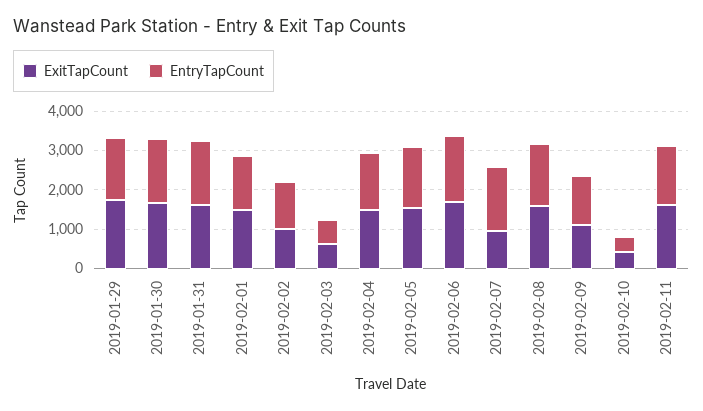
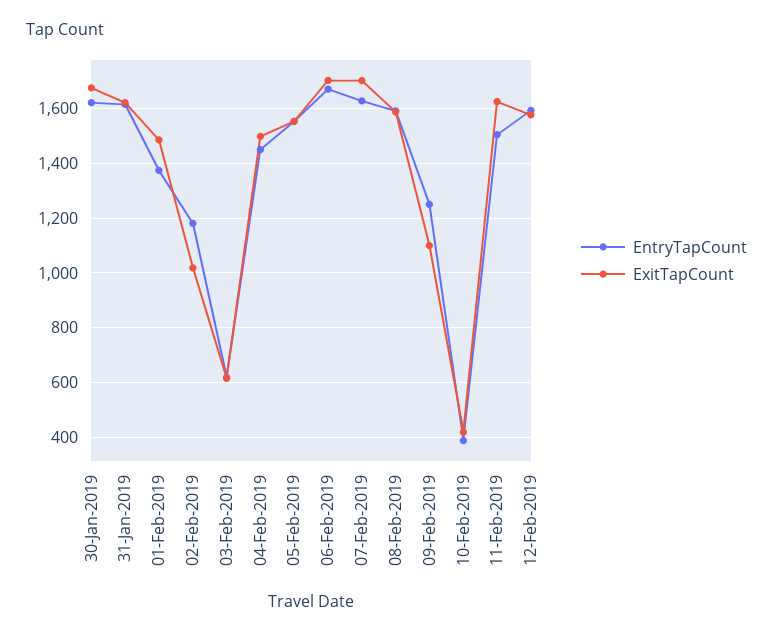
ExitTapCount, 2019-01-29: 1750 -> none
EntryTapCount, 2019-01-29: 1500 -> none
ExitTapCount, 2019-02-07: 1000 -> 1700
EntryTapCount, 12-Feb-2019: none -> 1600
ExitTapCount, 12-Feb-2019: none -> 1575

